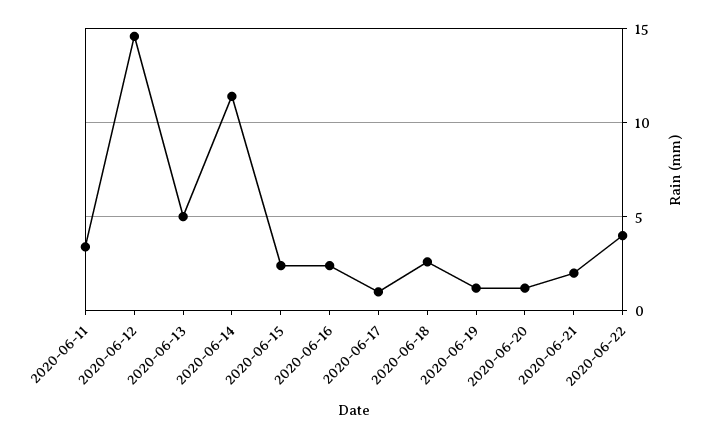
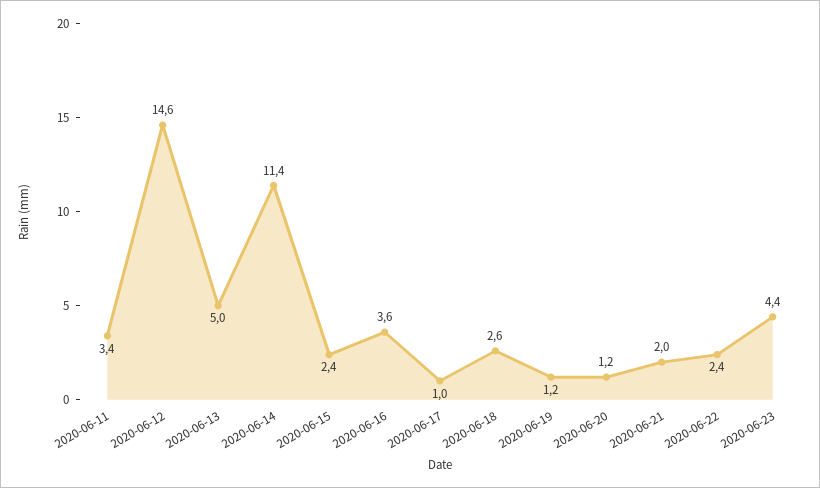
2020-06-16: 2.5 -> 3.6
2020-06-22: 4 -> 2.4
2020-06-23: none -> 4.4

